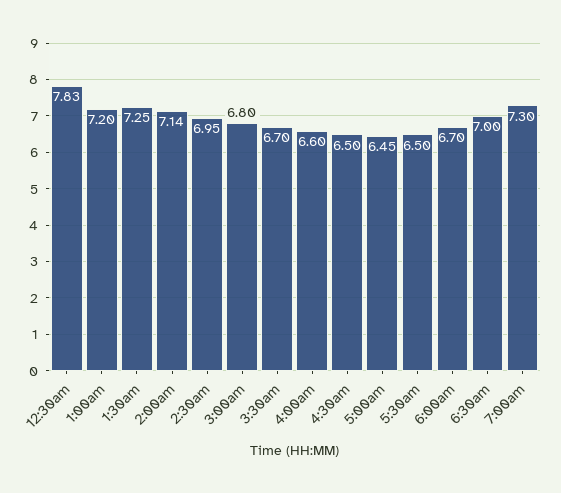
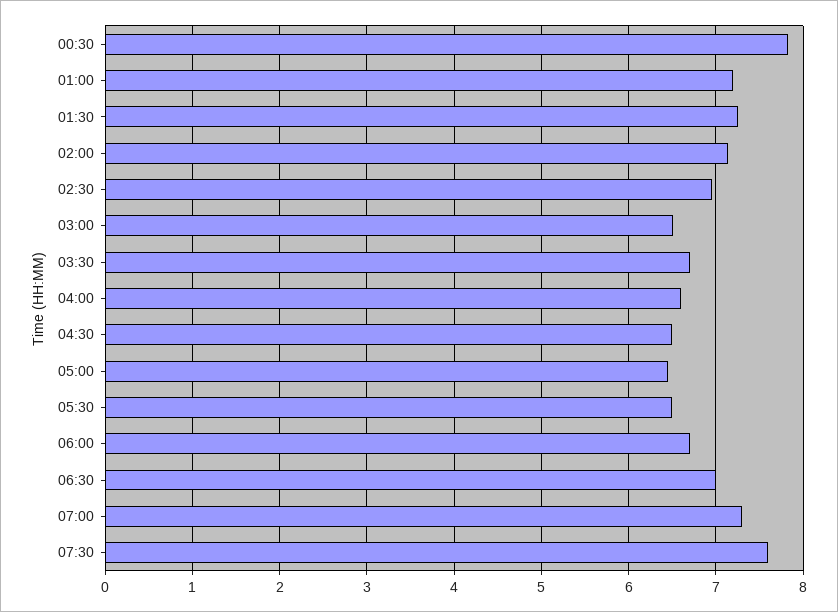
3:00am: 6.8 -> 6.5
07:30: none -> 7.6

